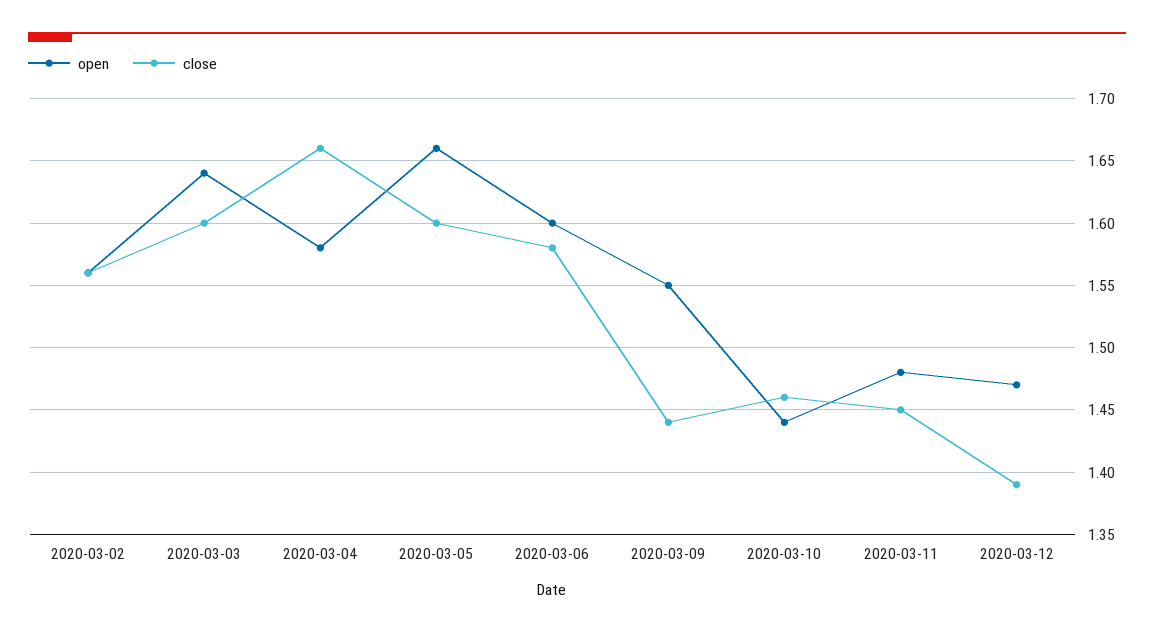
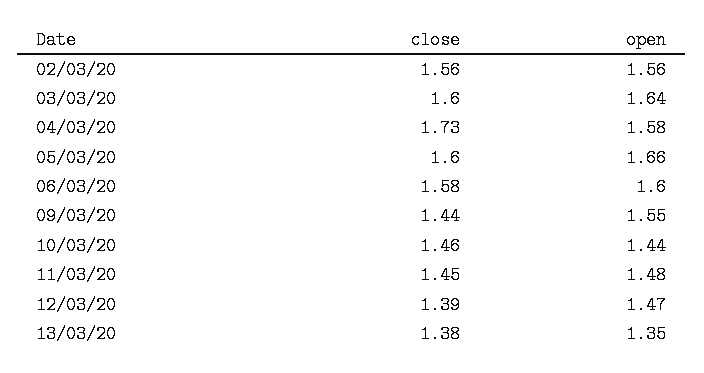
close, 2020-03-04: 1.66 -> 1.73
close, 13/03/20: none -> 1.38
open, 13/03/20: none -> 1.35

